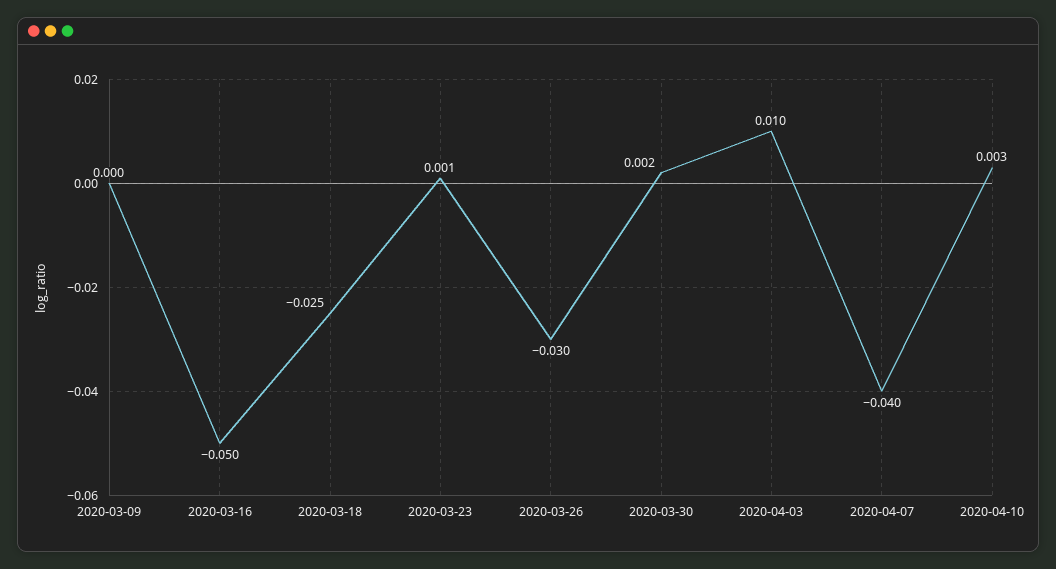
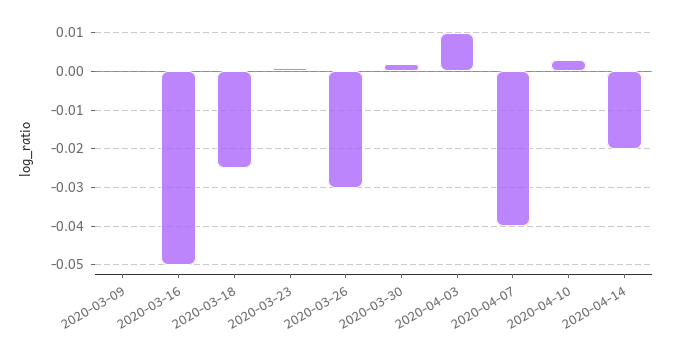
2020-04-14: none -> -0.02

